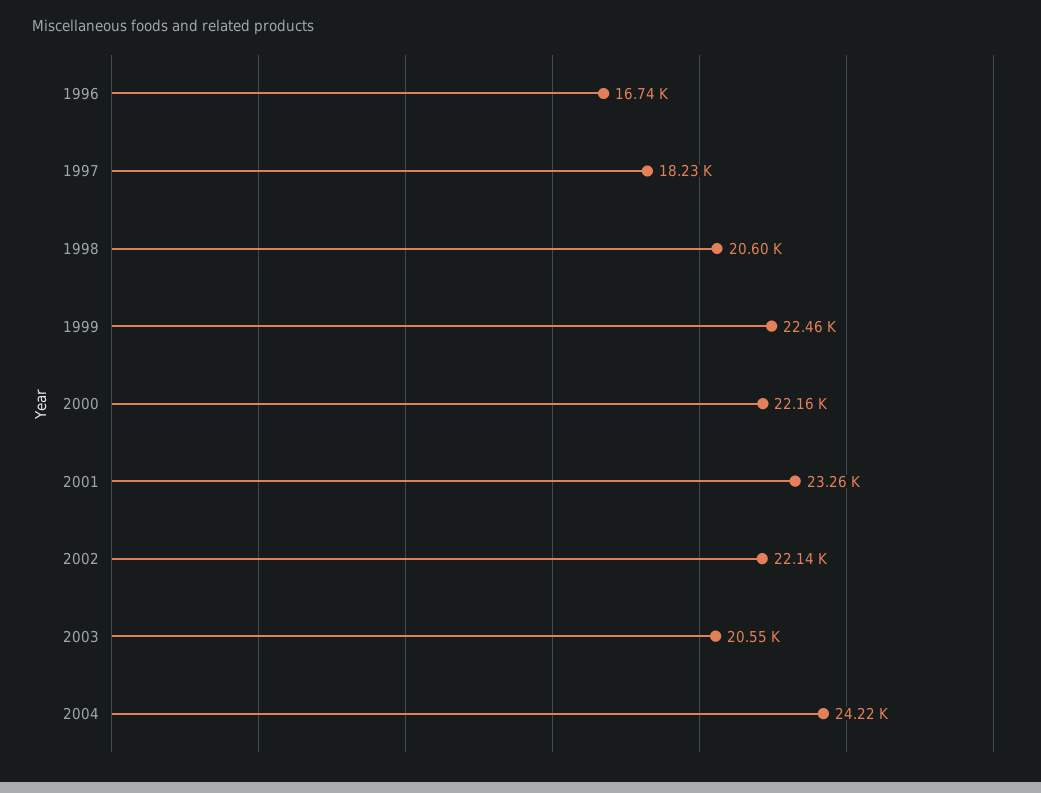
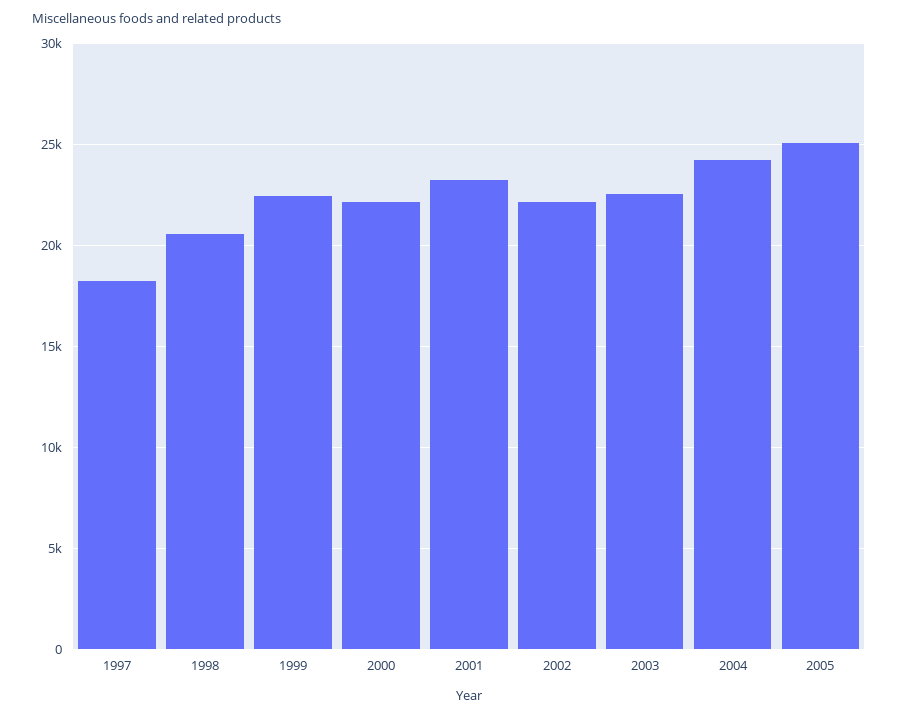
1996: 16740 -> none
2003: 20550 -> 22500
2005: none -> 25000

